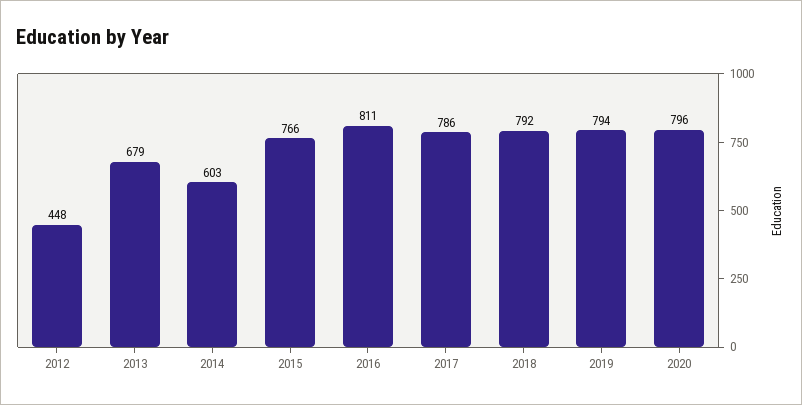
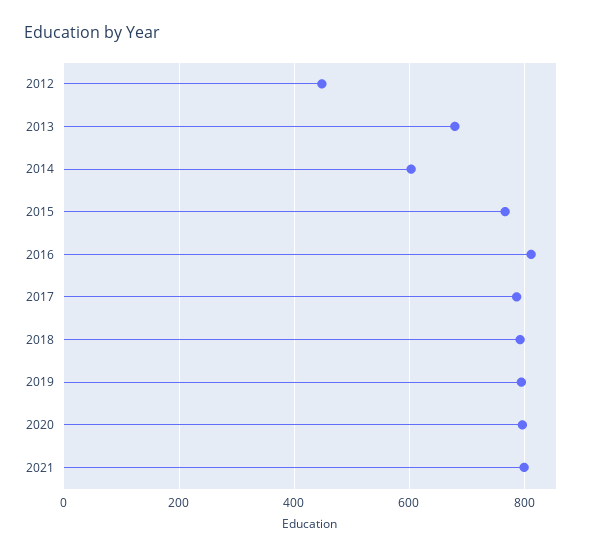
2021: none -> 800

